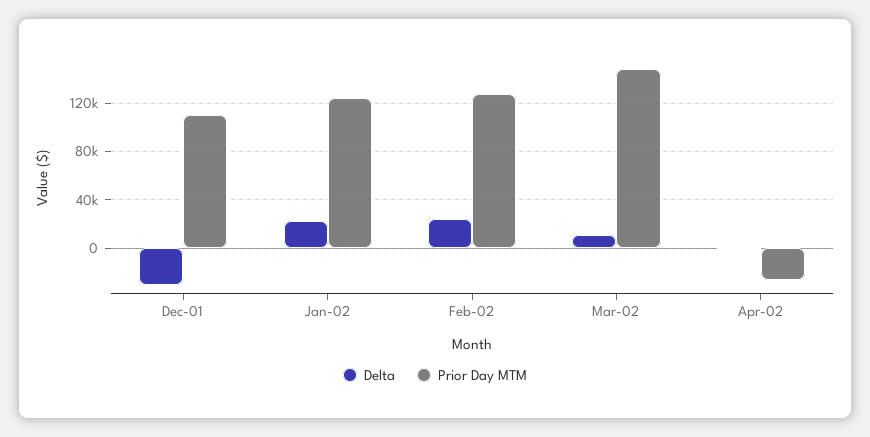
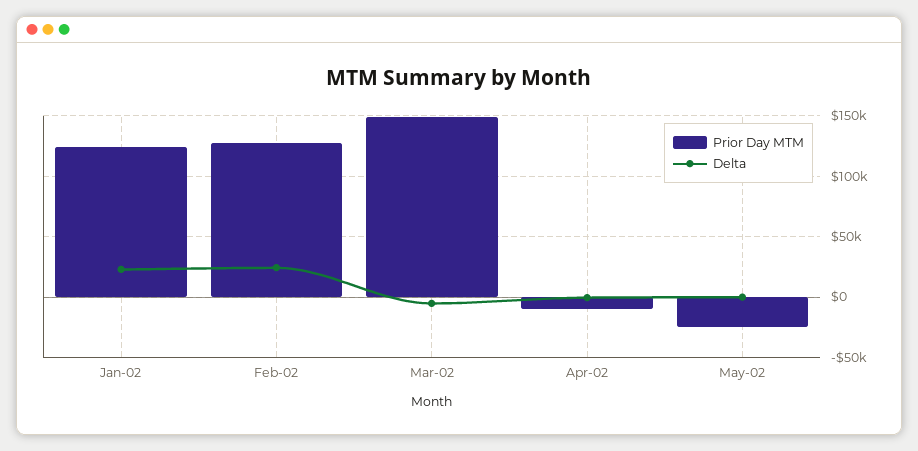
Delta, Dec-01: -30000 -> none
Prior Day MTM, Dec-01: 110000 -> none
Delta, Mar-02: 10000 -> -5000
Prior Day MTM, Apr-02: -25000 -> -10000
Prior Day MTM, May-02: none -> -25000
Delta, May-02: none -> 0

